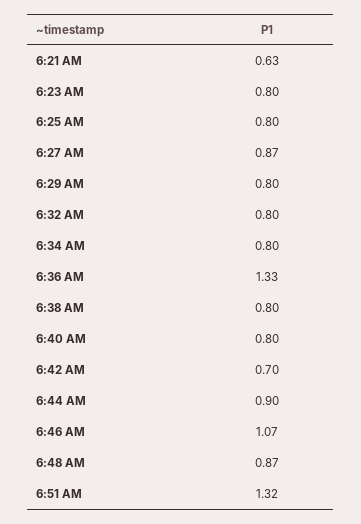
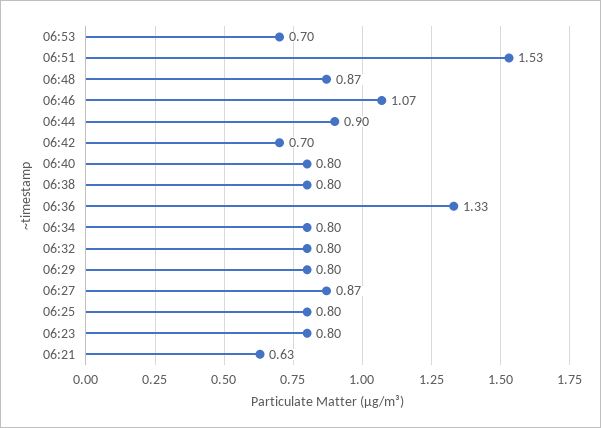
6:51 AM: 1.32 -> 1.53
06:53: none -> 0.7

